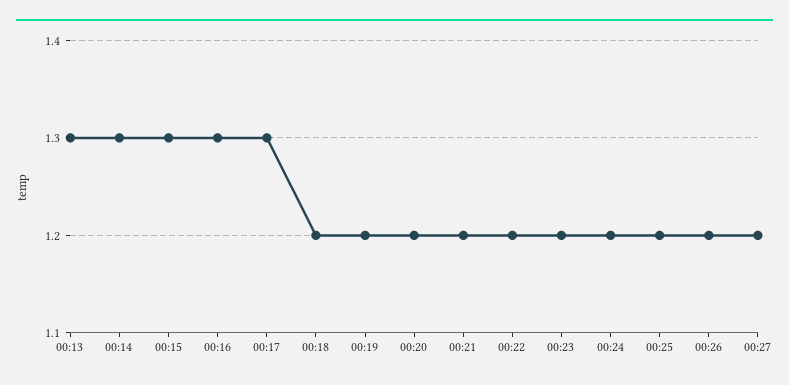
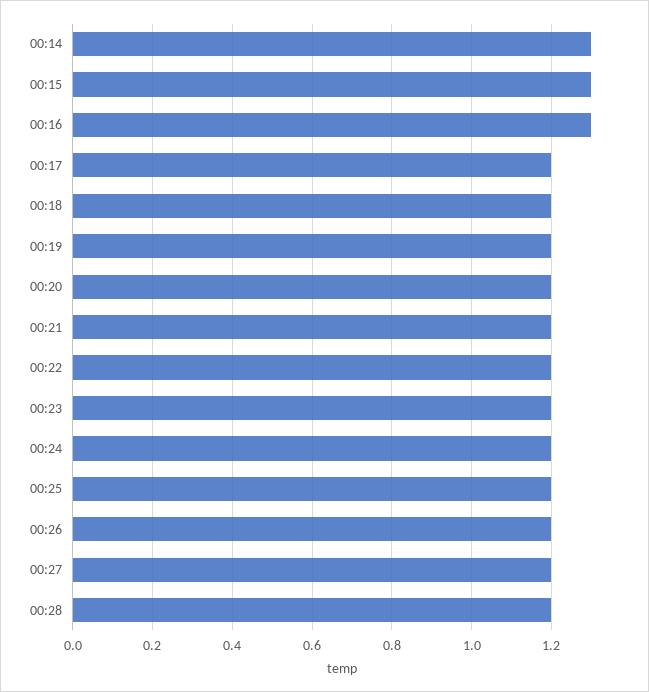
00:13: 1.3 -> none
00:17: 1.3 -> 1.2
00:28: none -> 1.2

